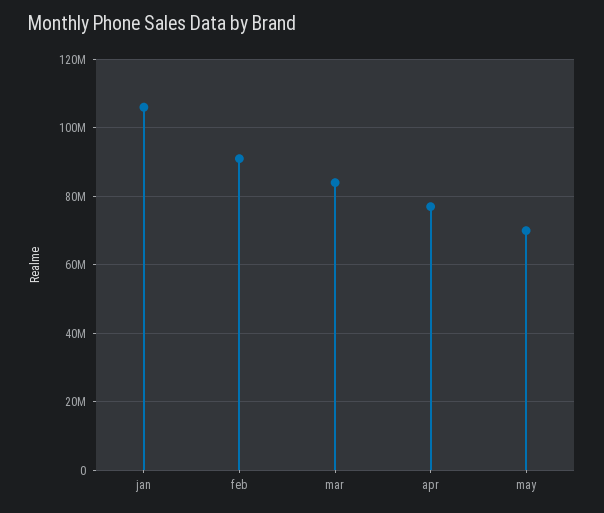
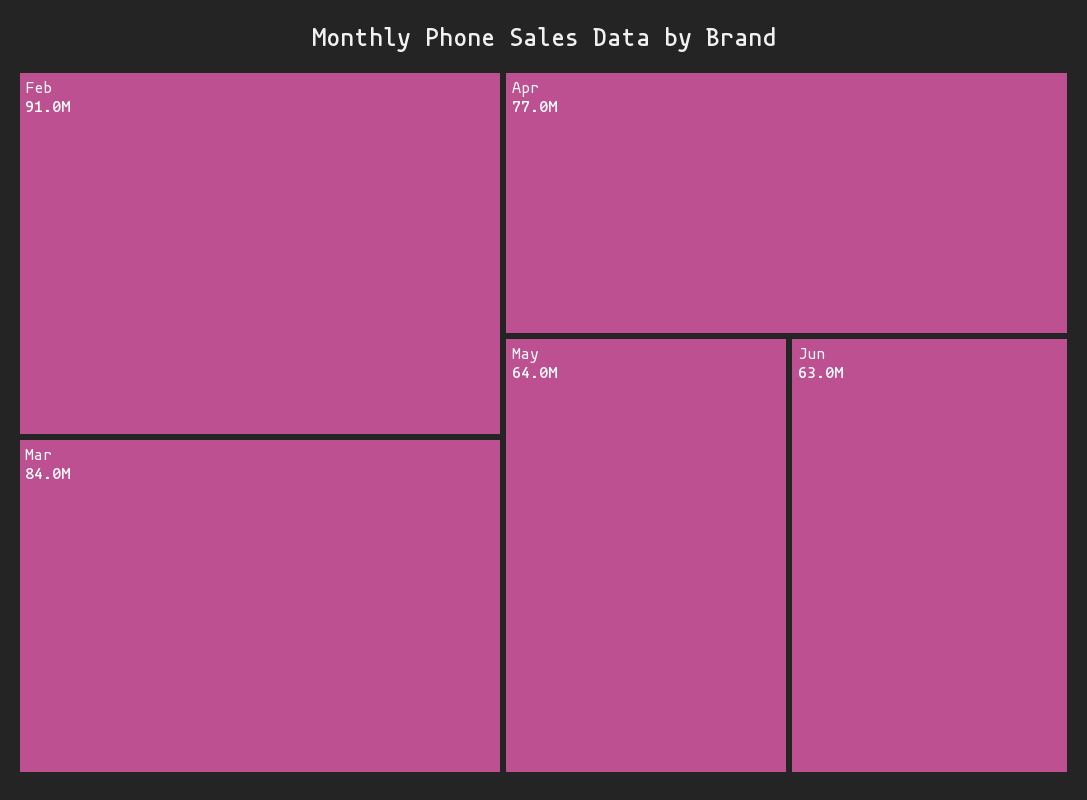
jan: 106000000 -> none
may: 70000000 -> 64000000
Jun: none -> 63000000

